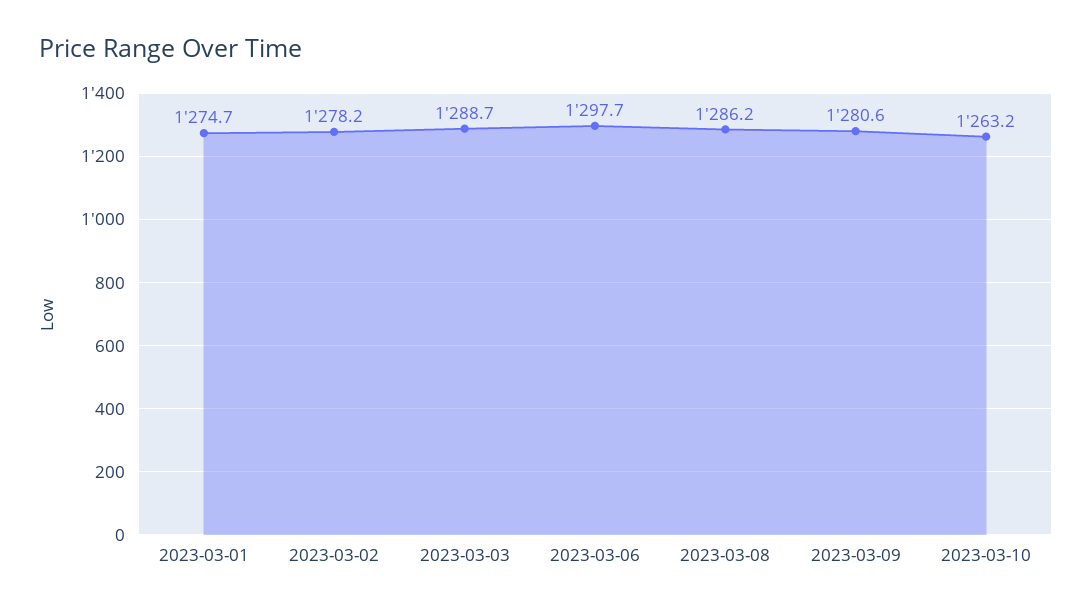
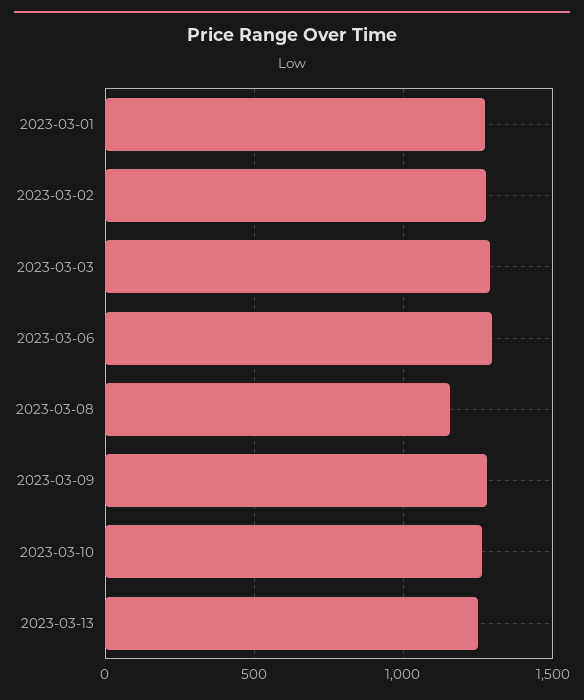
2023-03-08: 1286.2 -> 1150
2023-03-13: none -> 1250

